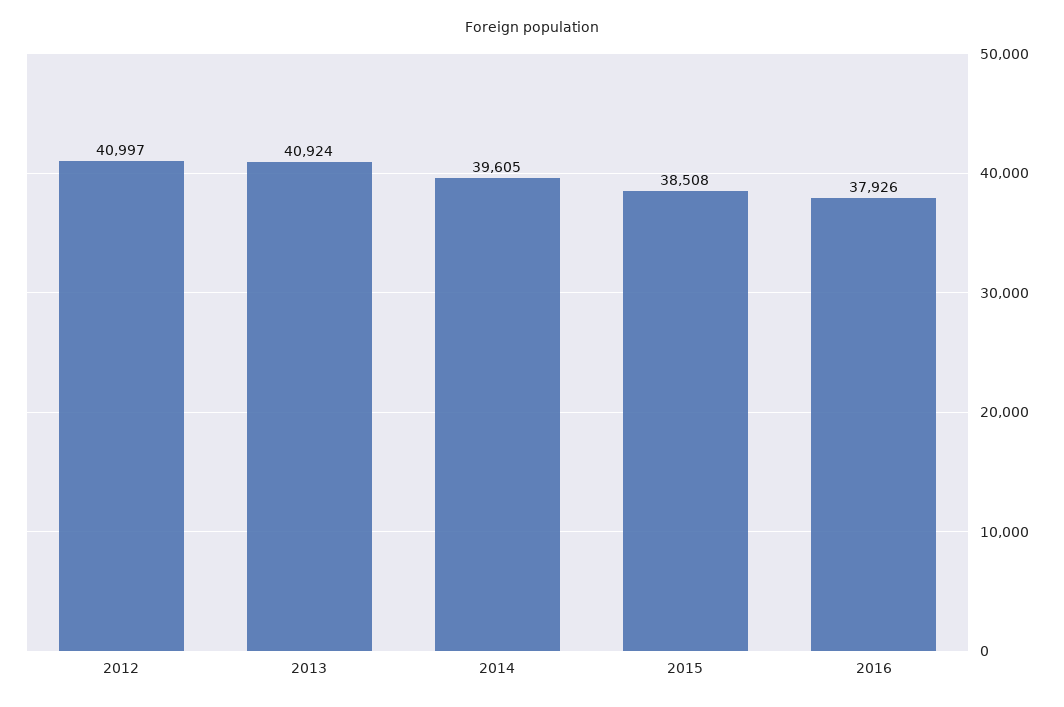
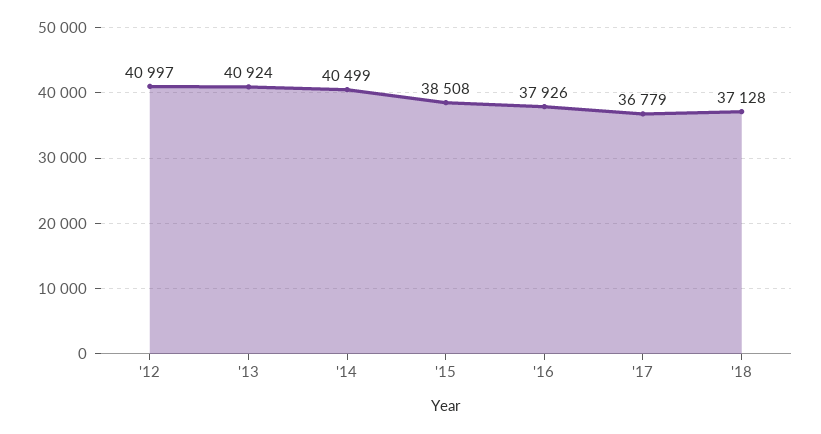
2014: 39605 -> 40499
'17: none -> 36779
'18: none -> 37128

